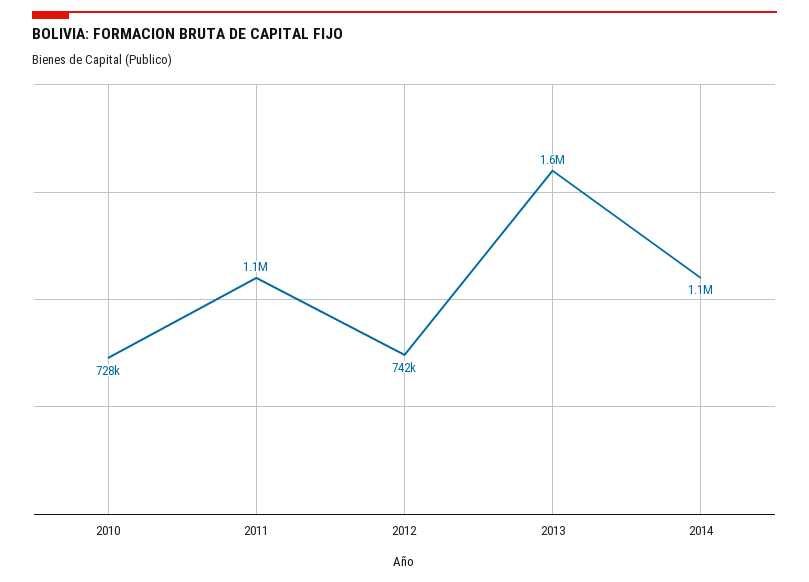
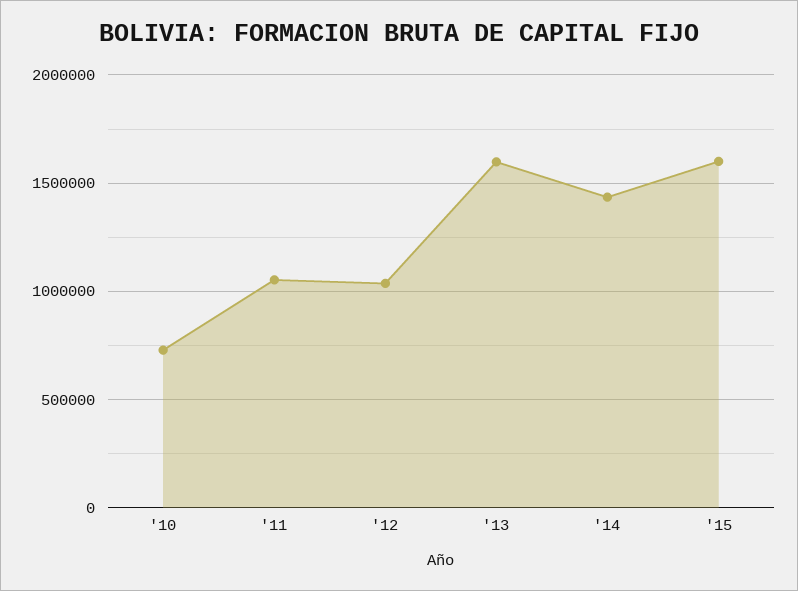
2012: 742000 -> 1050000
2014: 1100000 -> 1450000
'15: none -> 1600000

